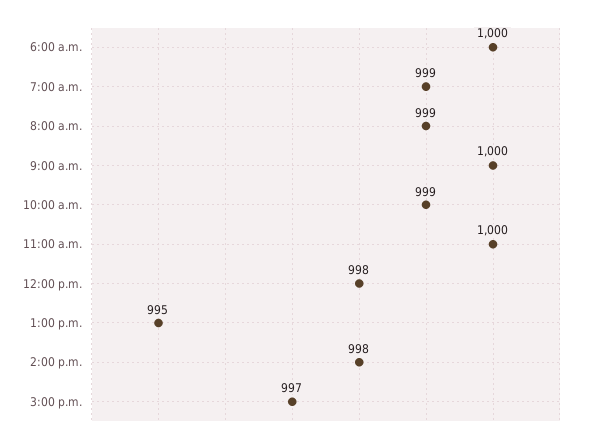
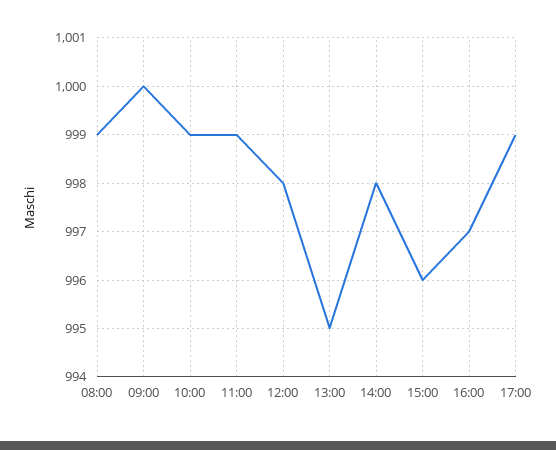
6:00 a.m.: 1000 -> none
7:00 a.m.: 999 -> none
11:00 a.m.: 1000 -> 999
3:00 p.m.: 997 -> 996
16:00: none -> 997
17:00: none -> 999

